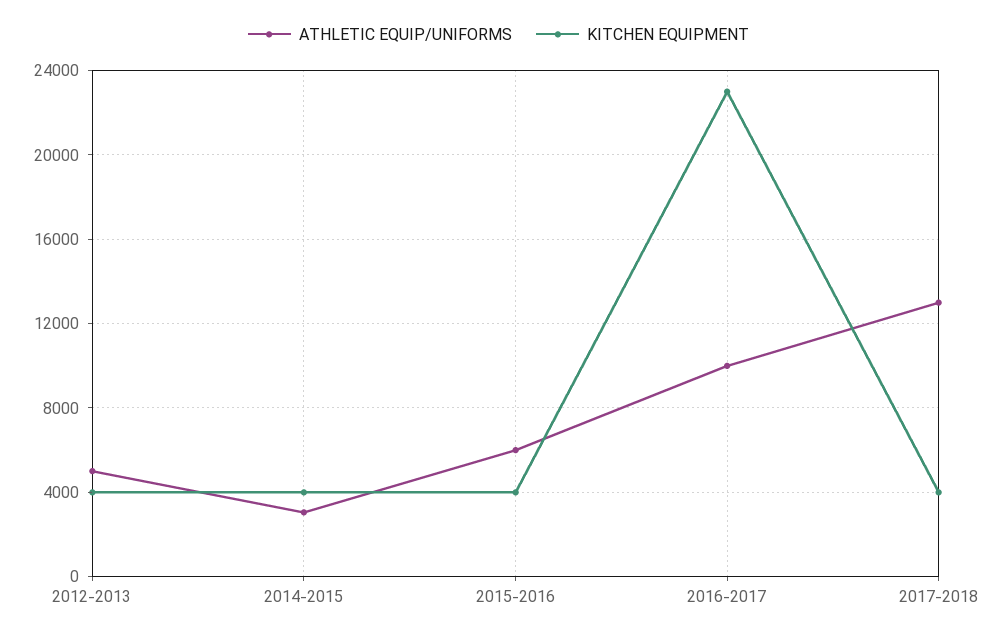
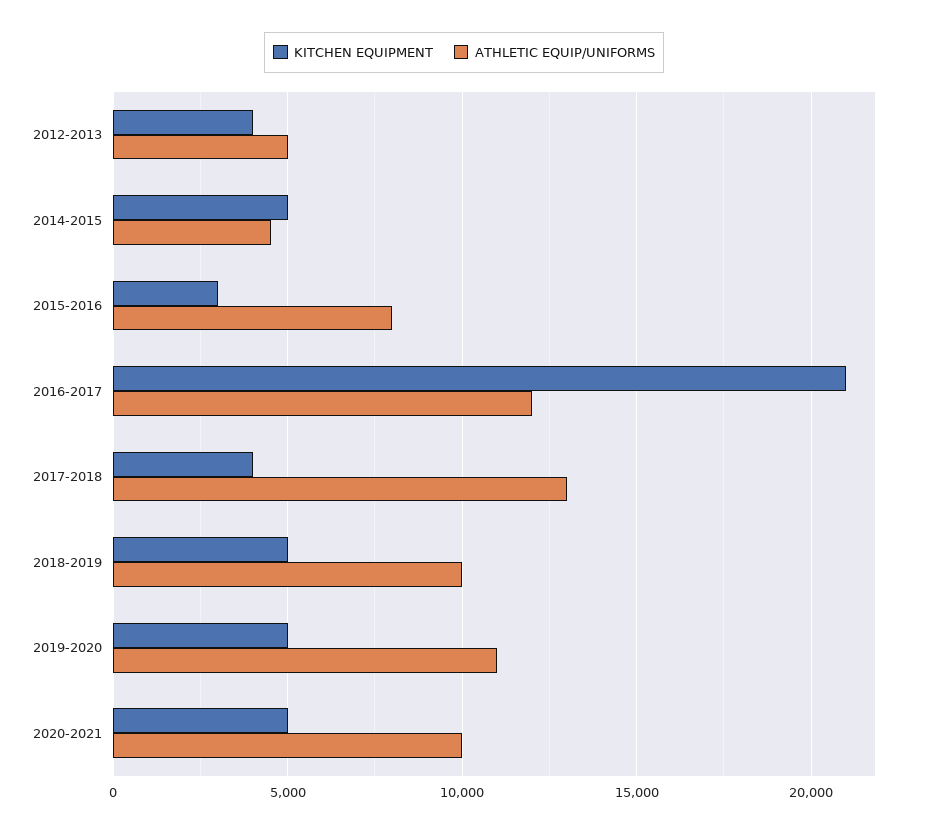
ATHLETIC EQUIP/UNIFORMS, 2014-2015: 3000 -> 4500
KITCHEN EQUIPMENT, 2014-2015: 4000 -> 5000
ATHLETIC EQUIP/UNIFORMS, 2015-2016: 6000 -> 8000
KITCHEN EQUIPMENT, 2015-2016: 4000 -> 3000
ATHLETIC EQUIP/UNIFORMS, 2016-2017: 10000 -> 12000
KITCHEN EQUIPMENT, 2016-2017: 23000 -> 21000
KITCHEN EQUIPMENT, 2018-2019: none -> 5000
ATHLETIC EQUIP/UNIFORMS, 2018-2019: none -> 10000
KITCHEN EQUIPMENT, 2019-2020: none -> 5000
ATHLETIC EQUIP/UNIFORMS, 2019-2020: none -> 11000
KITCHEN EQUIPMENT, 2020-2021: none -> 5000
ATHLETIC EQUIP/UNIFORMS, 2020-2021: none -> 10000

